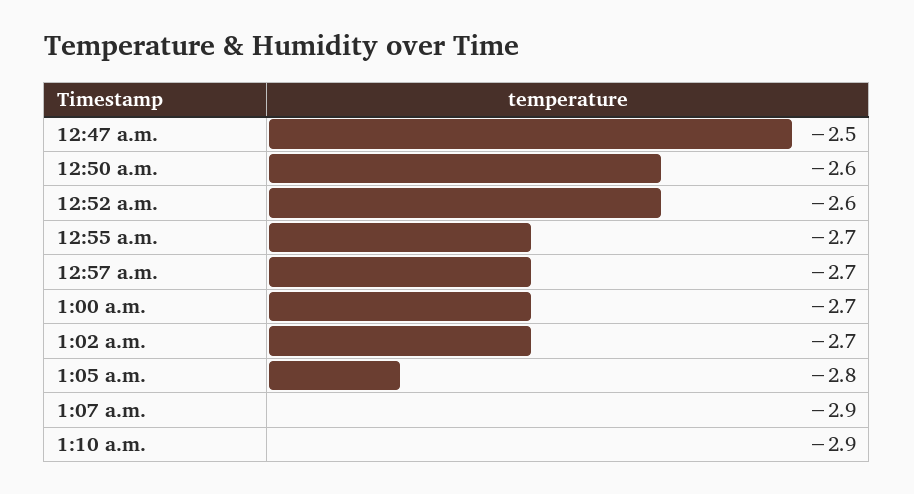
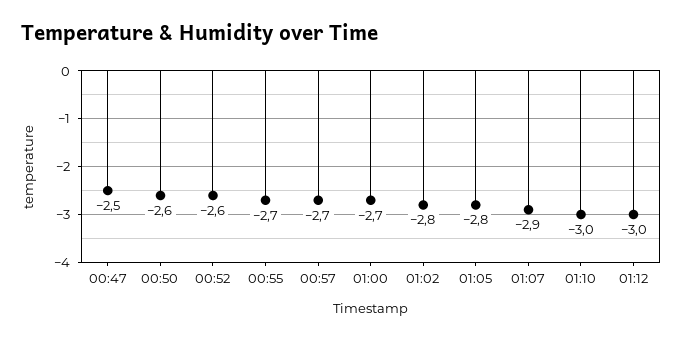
1:02 a.m.: -2.7 -> -2.8
1:10 a.m.: -2.9 -> -3
01:12: none -> -3

